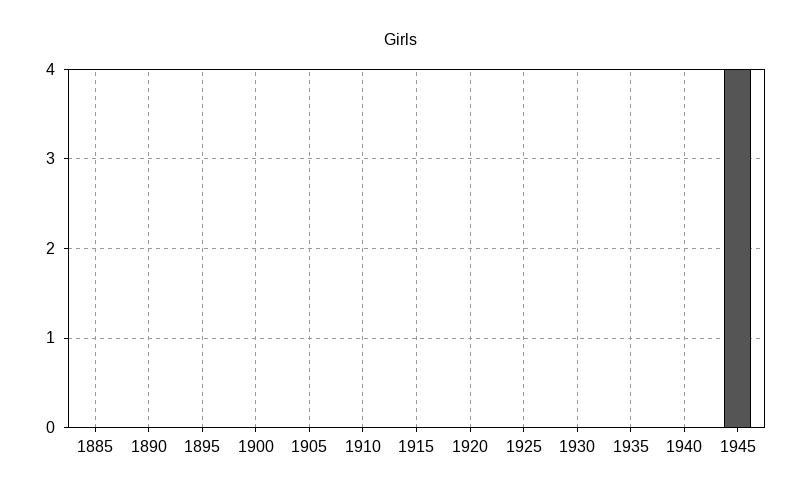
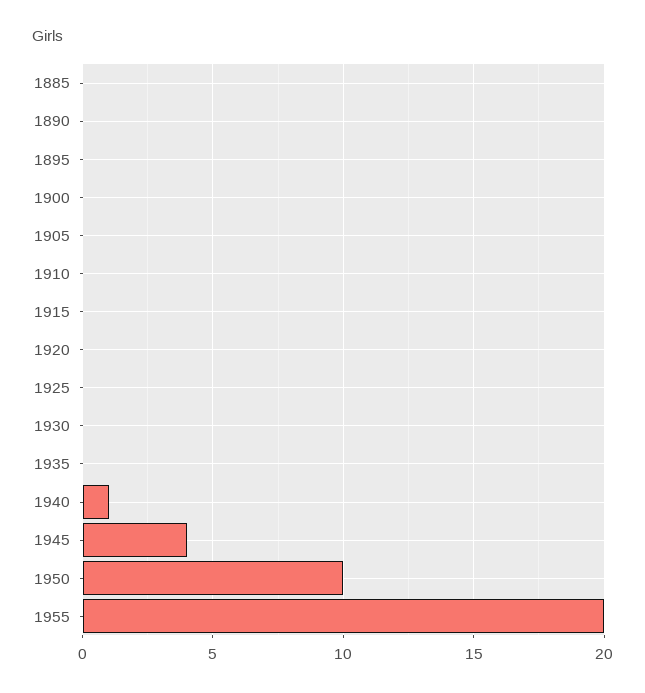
1940: 0 -> 1
1950: none -> 10
1955: none -> 20

